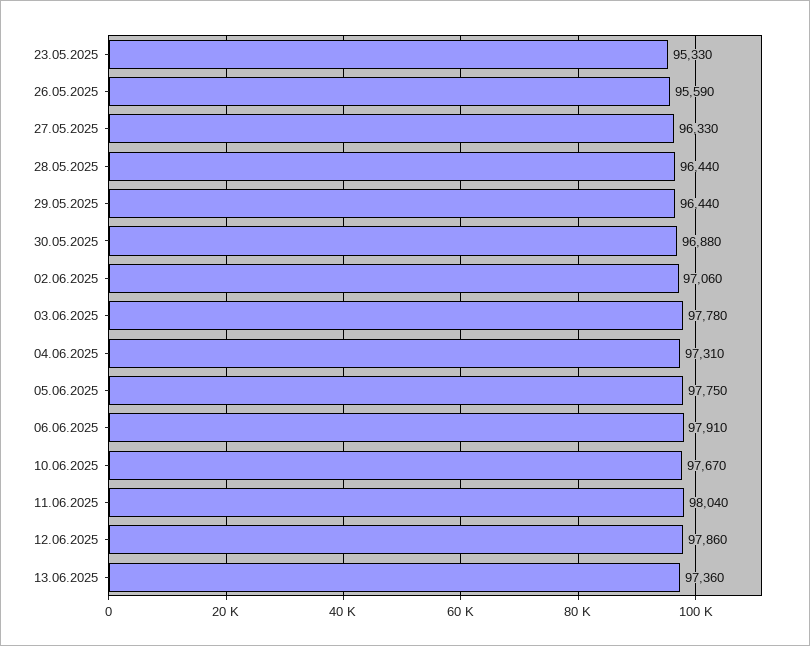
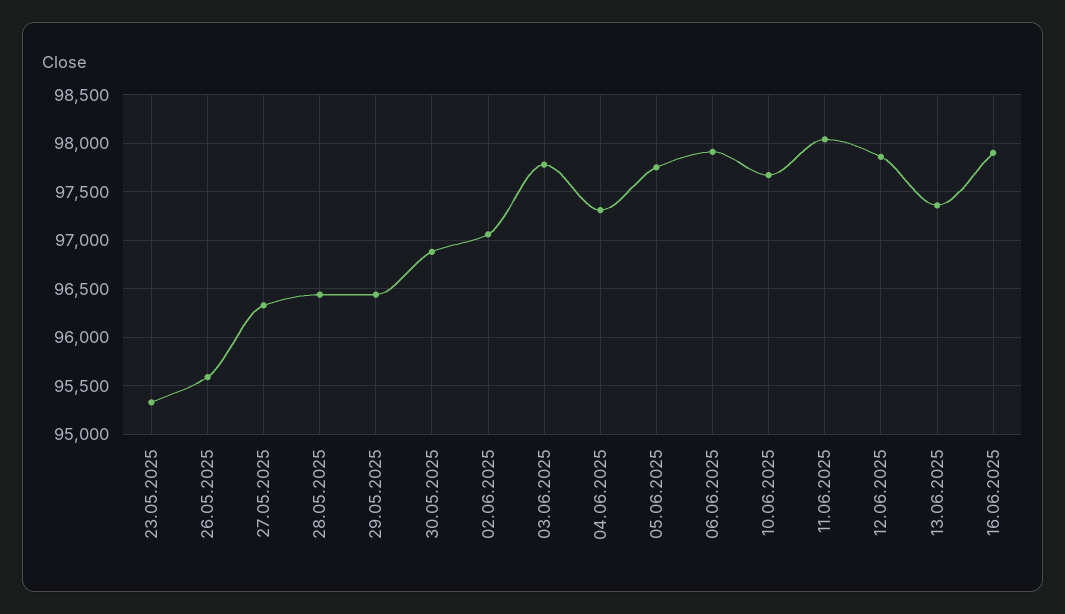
16.06.2025: none -> 97900

